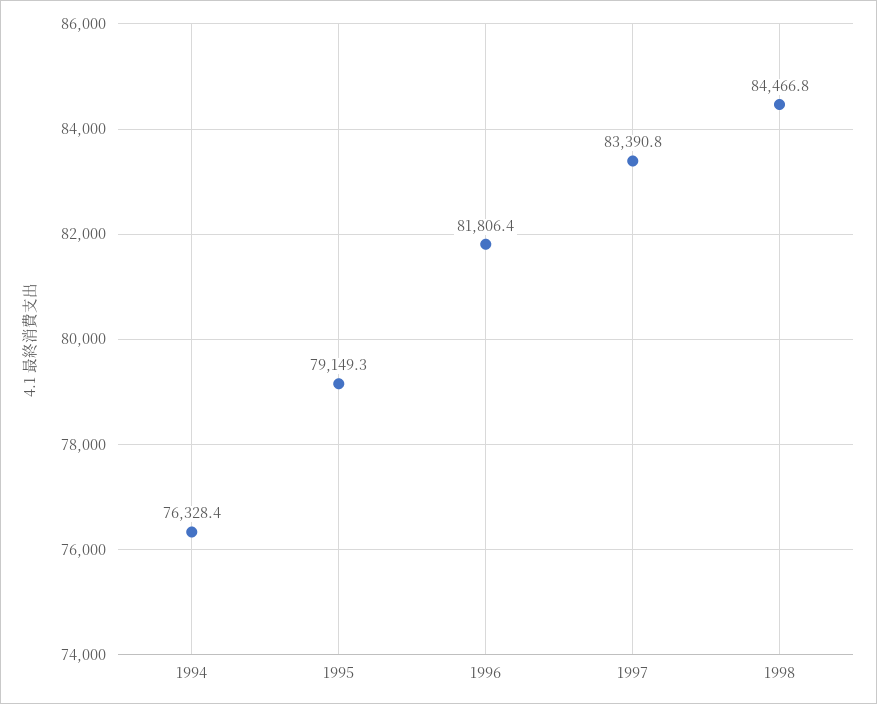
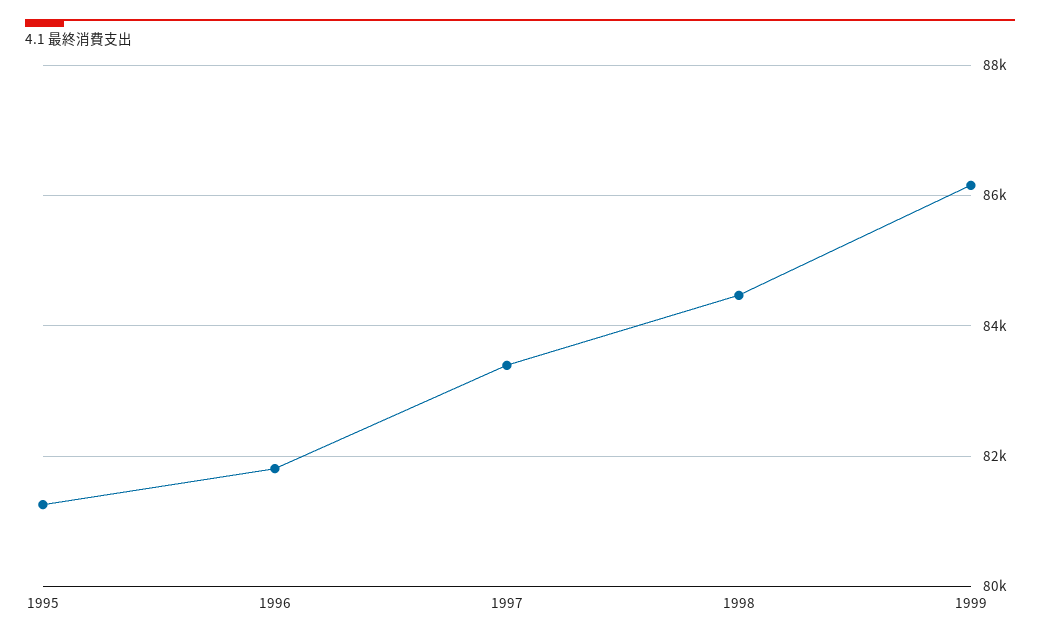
1994: 76328.4 -> none
1995: 79149.3 -> 81200
1999: none -> 86200

